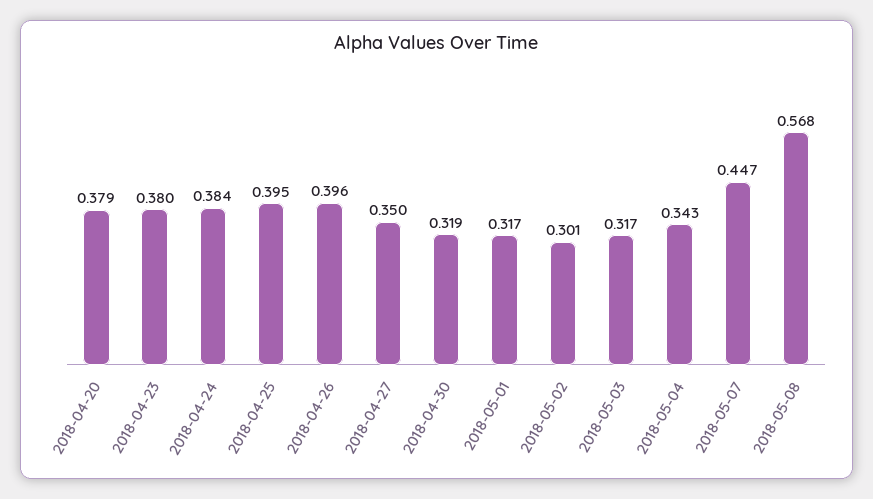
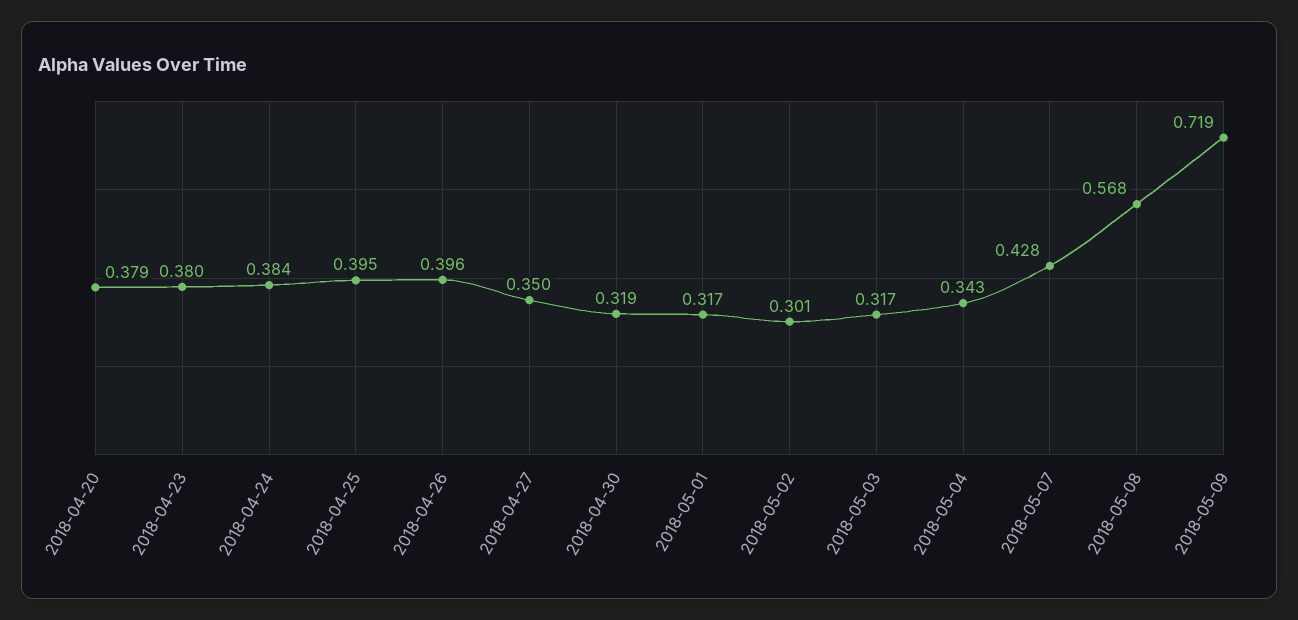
2018-05-07: 0.447 -> 0.428
2018-05-09: none -> 0.719

